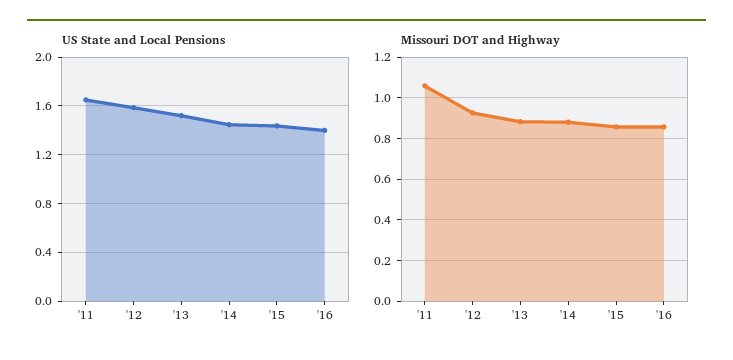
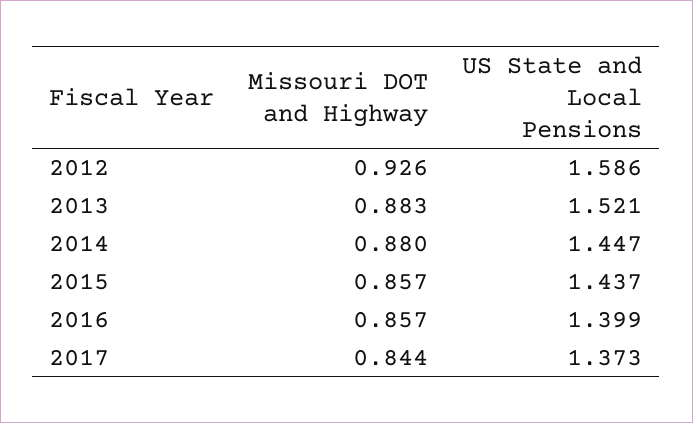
US State and Local Pensions, '11: 1.65 -> none
Missouri DOT and Highway, '11: 1.05 -> none
Missouri DOT and Highway, 2017: none -> 0.844
US State and Local Pensions, 2017: none -> 1.373

